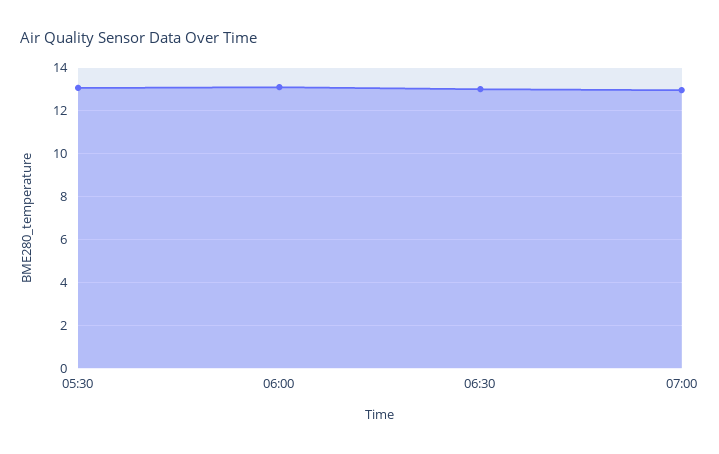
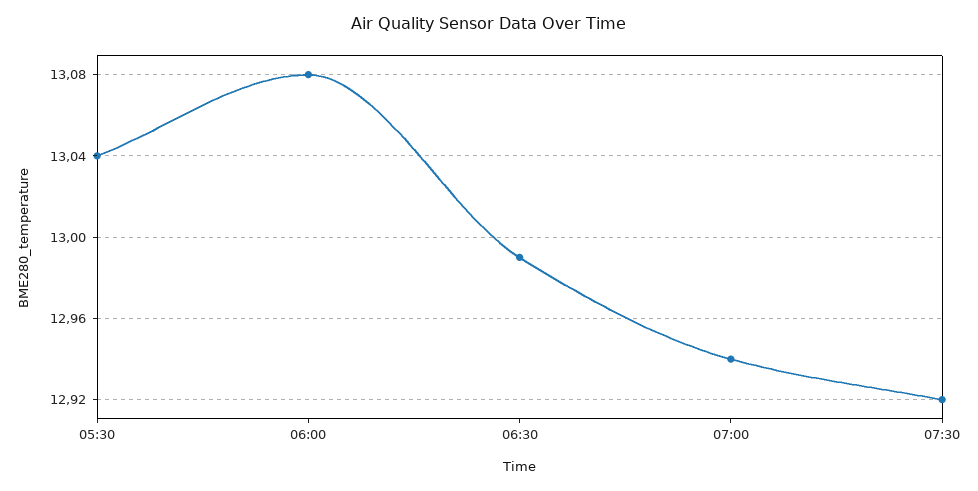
07:30: none -> 12.92

